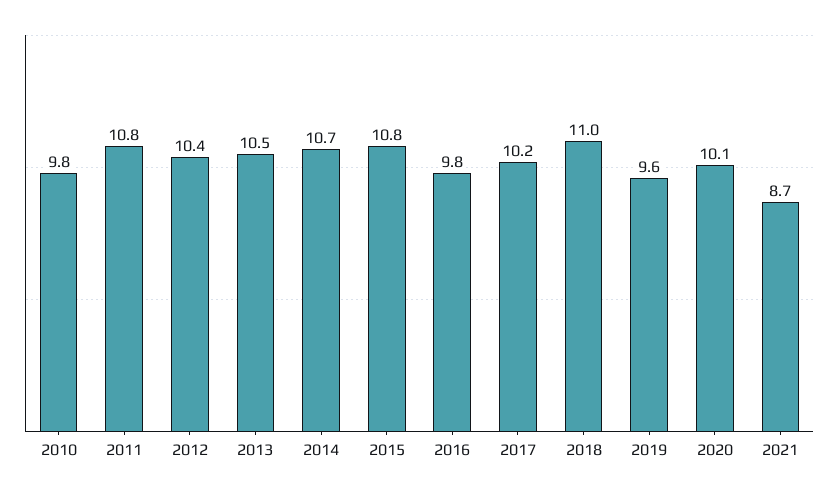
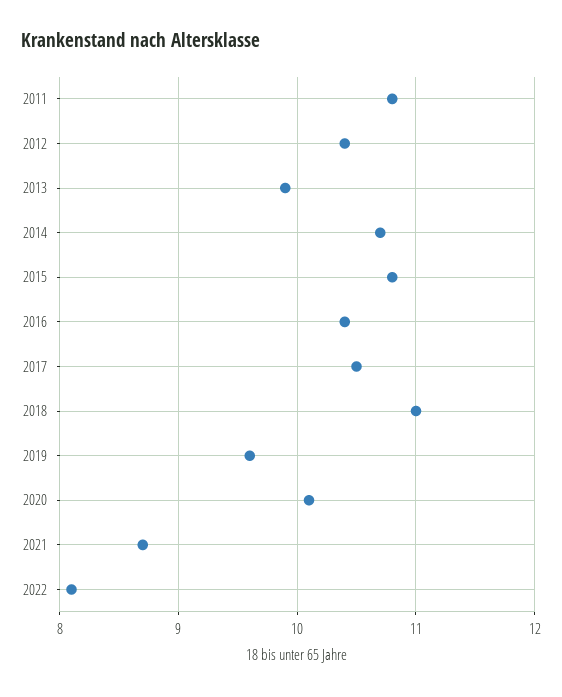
2010: 9.8 -> none
2013: 10.5 -> 9.9
2016: 9.8 -> 10.4
2017: 10.2 -> 10.5
2022: none -> 8.1

